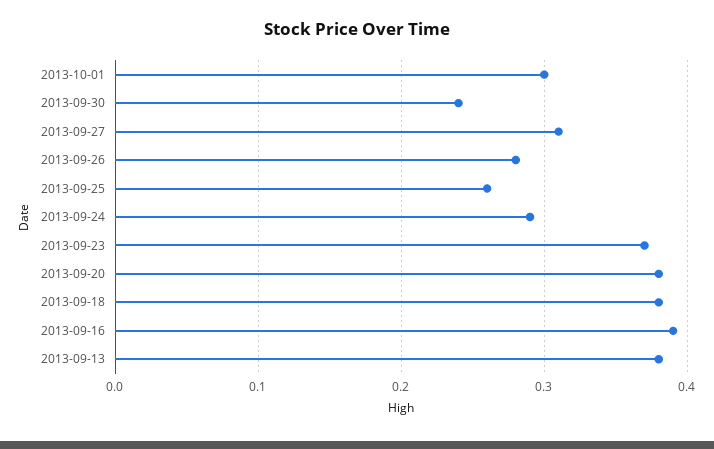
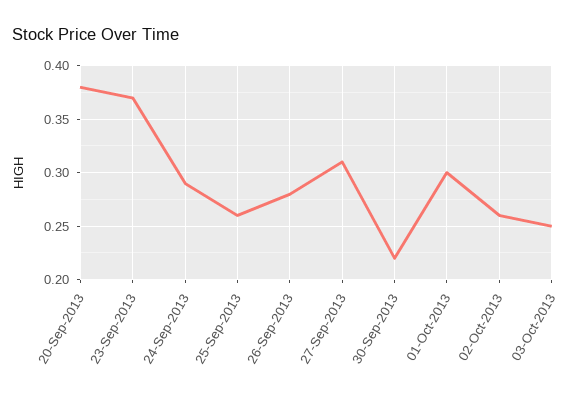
2013-09-30: 0.24 -> 0.22
2013-09-18: 0.38 -> none
2013-09-16: 0.39 -> none
2013-09-13: 0.38 -> none
02-Oct-2013: none -> 0.26
03-Oct-2013: none -> 0.25

